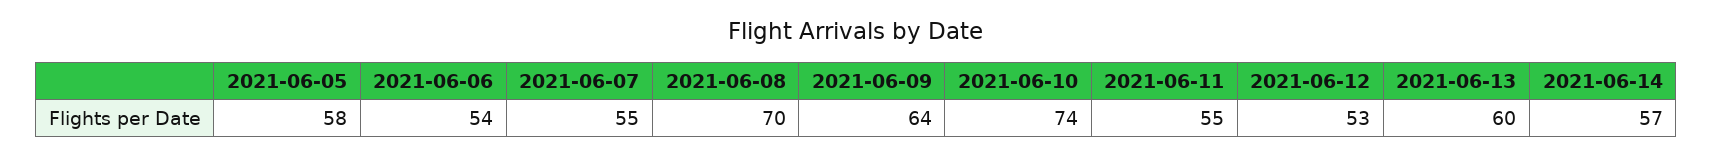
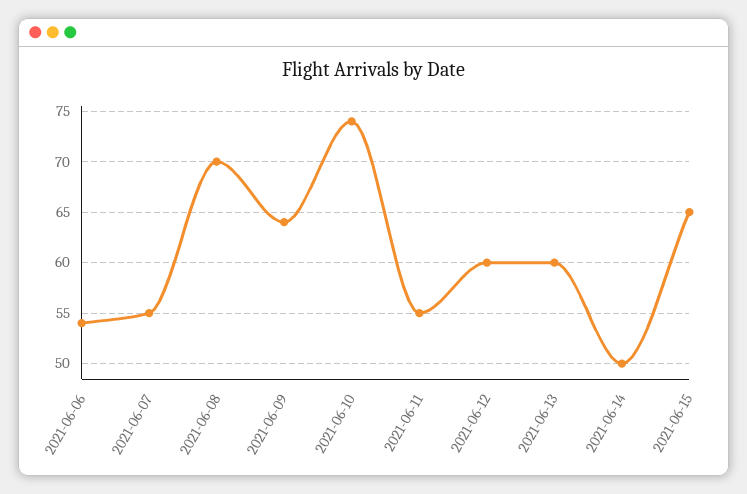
2021-06-05: 58 -> none
2021-06-12: 53 -> 60
2021-06-14: 57 -> 50
2021-06-15: none -> 65

